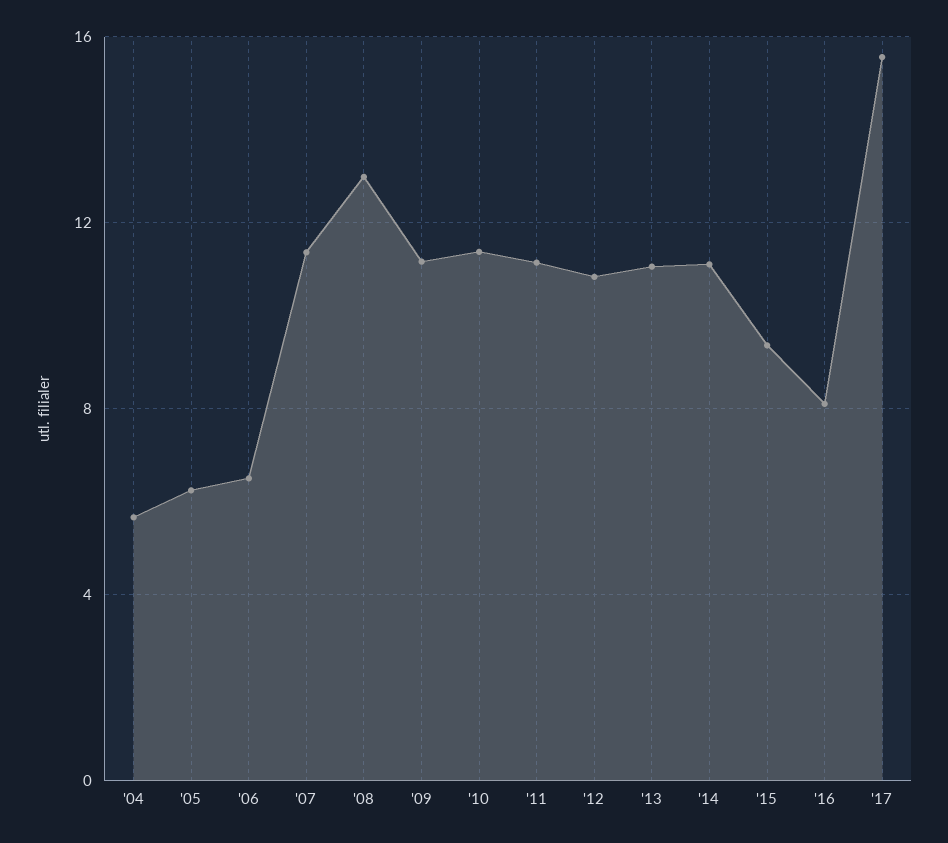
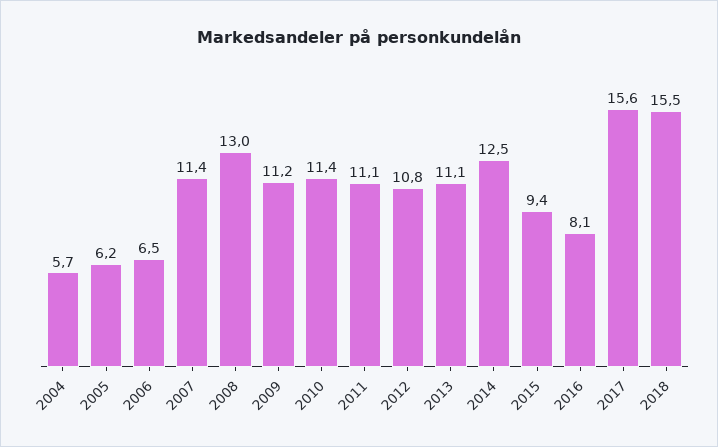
'14: 11 -> 12.5
2018: none -> 15.5

